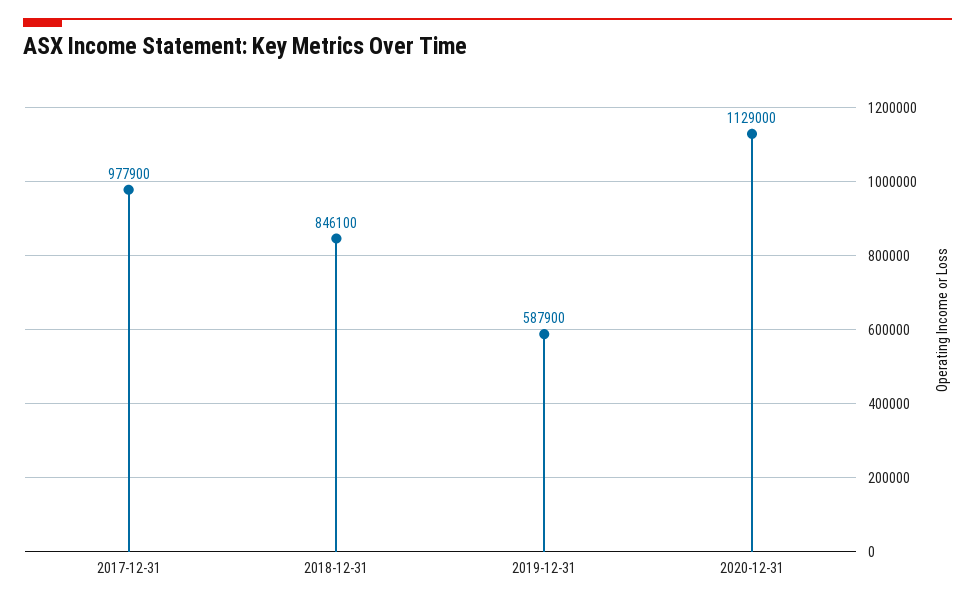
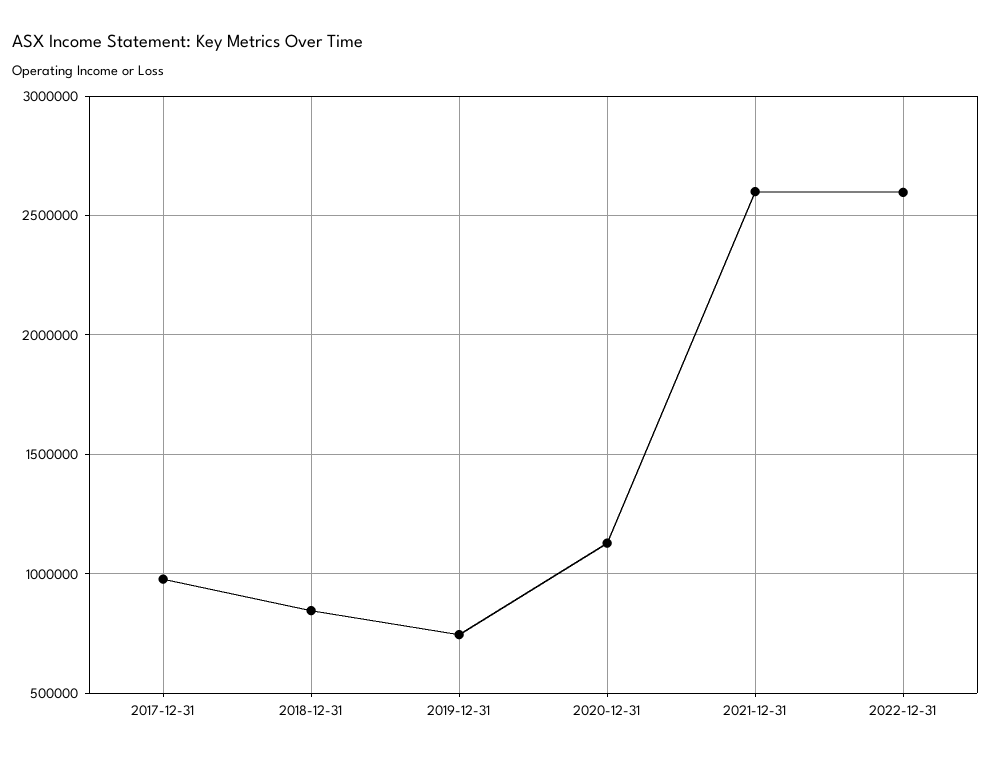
2019-12-31: 587900 -> 750000
2021-12-31: none -> 2600000
2022-12-31: none -> 2600000

